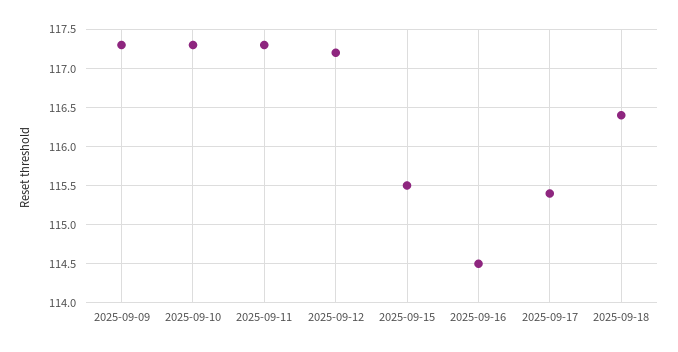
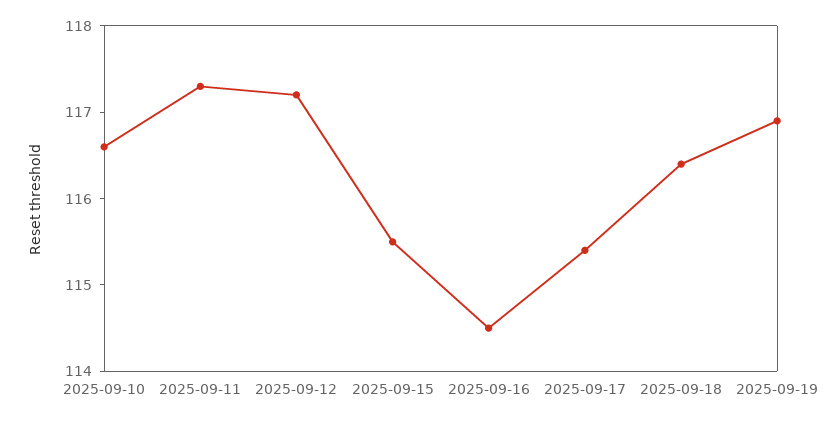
2025-09-09: 117.3 -> none
2025-09-10: 117.3 -> 116.6
2025-09-19: none -> 116.9

